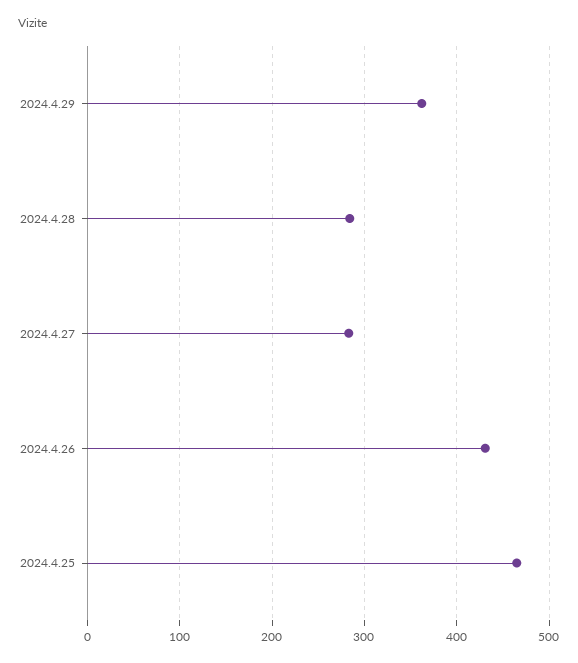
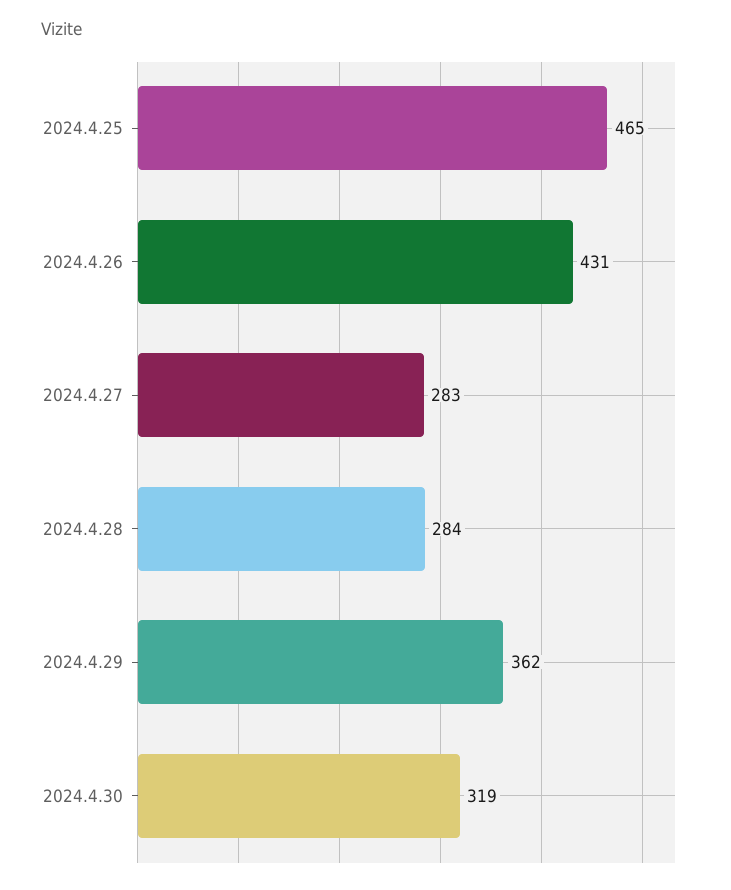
2024.4.30: none -> 319

